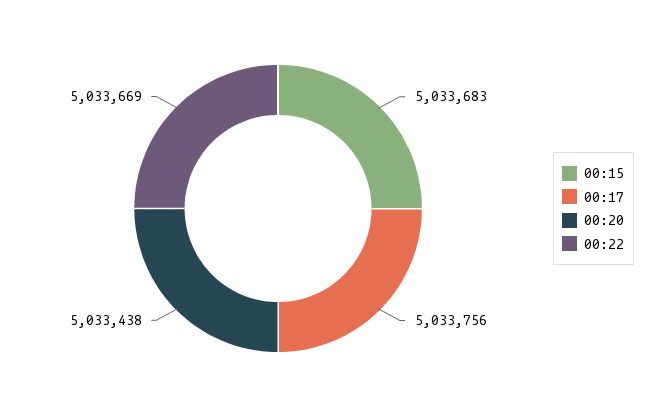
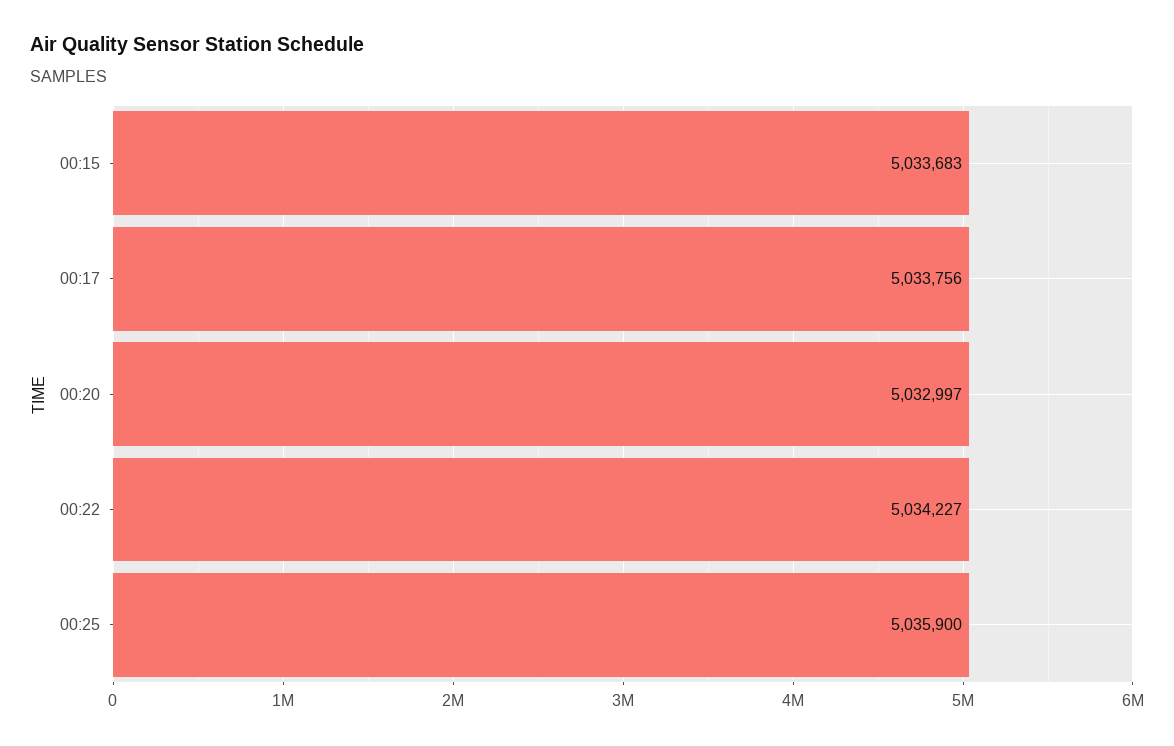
00:20: 5033438 -> 5032997
00:22: 5033669 -> 5034227
00:25: none -> 5035900

